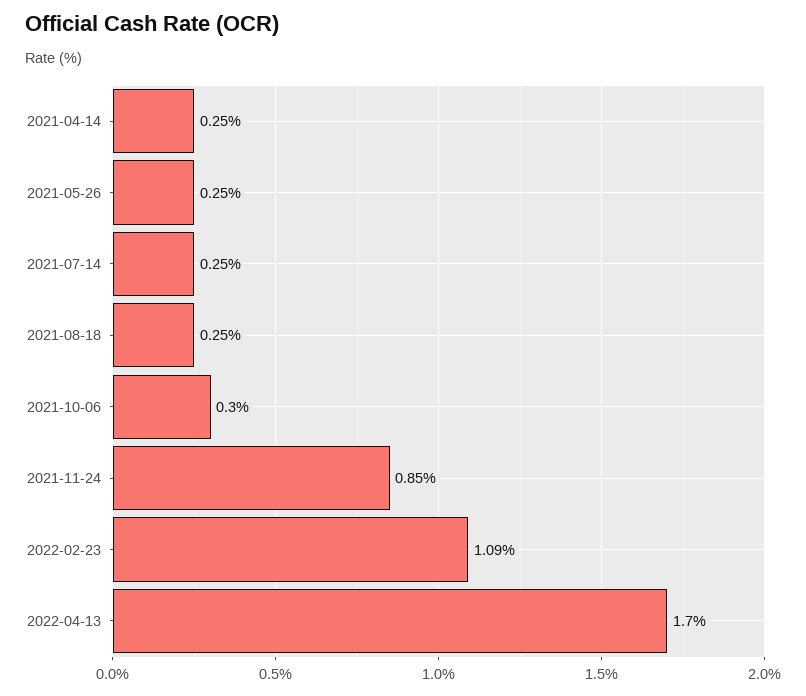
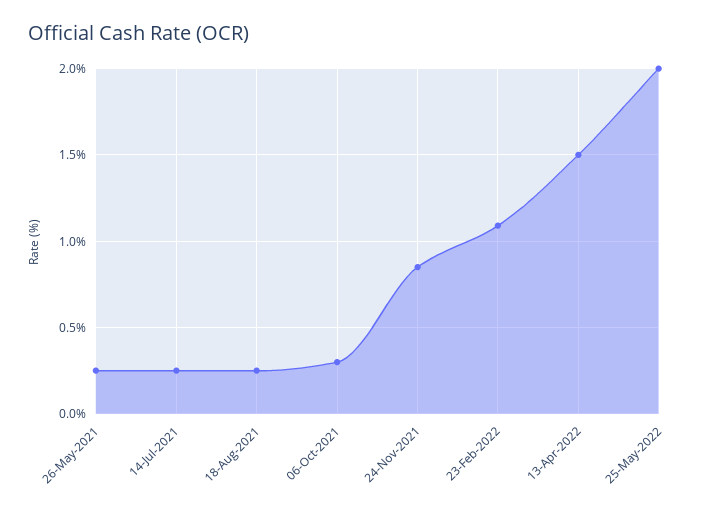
2021-04-14: 0.25 -> none
2022-04-13: 1.7 -> 1.5
25-May-2022: none -> 2

